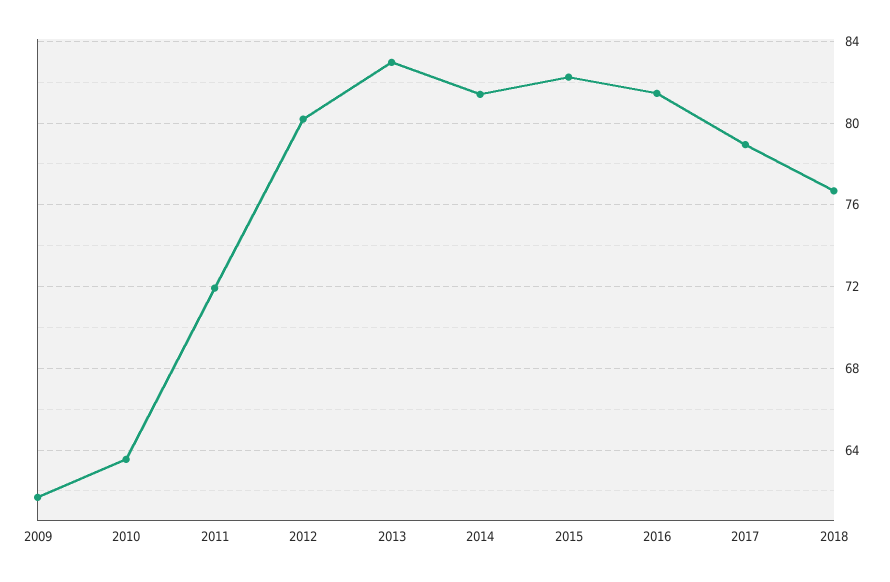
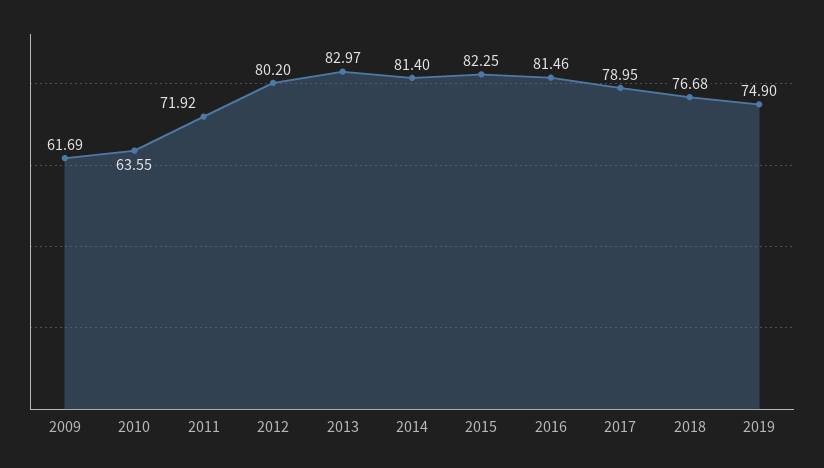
2019: none -> 74.9

